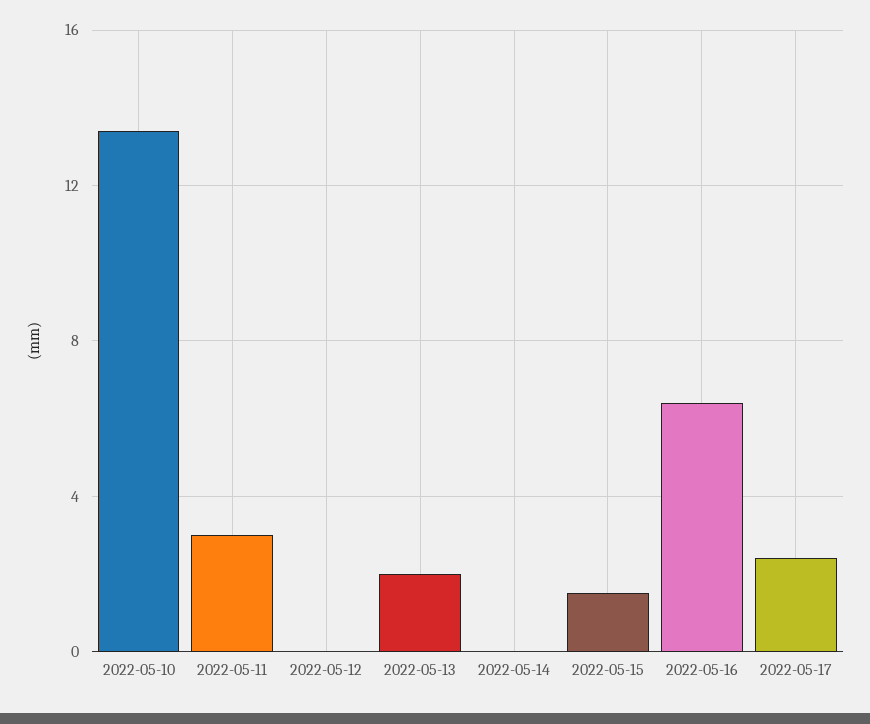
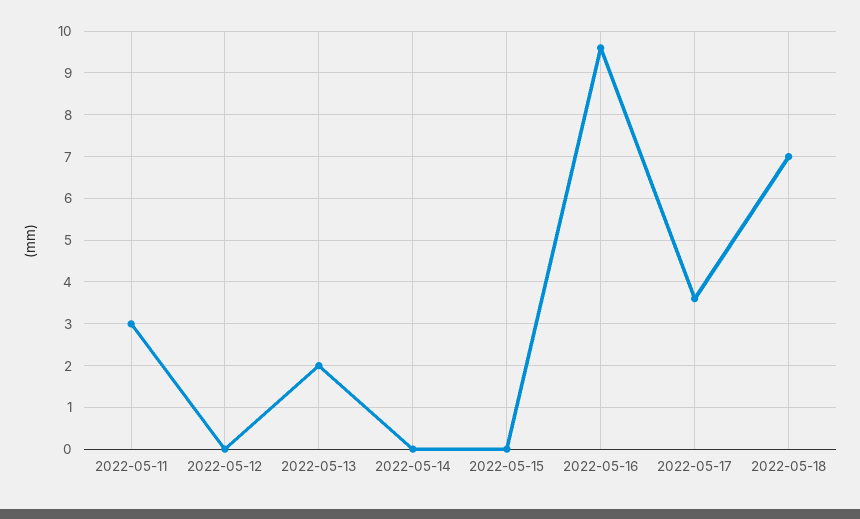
2022-05-10: 13.5 -> none
2022-05-15: 1.5 -> 0
2022-05-16: 6.5 -> 9.5
2022-05-17: 2.5 -> 3.5
2022-05-18: none -> 7

